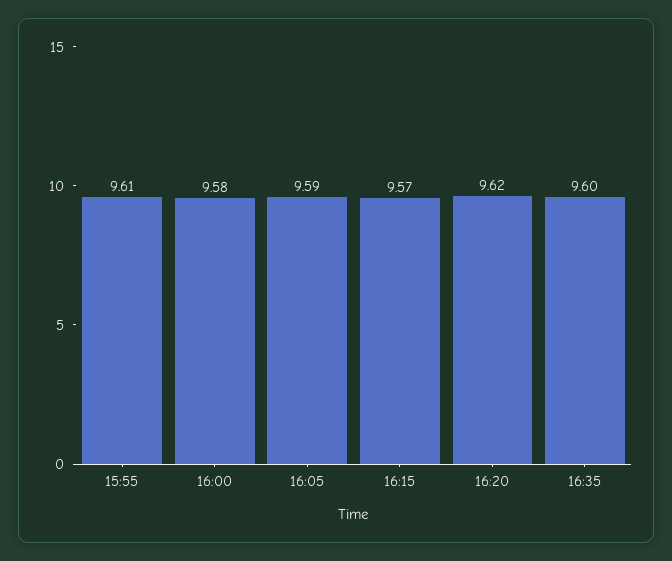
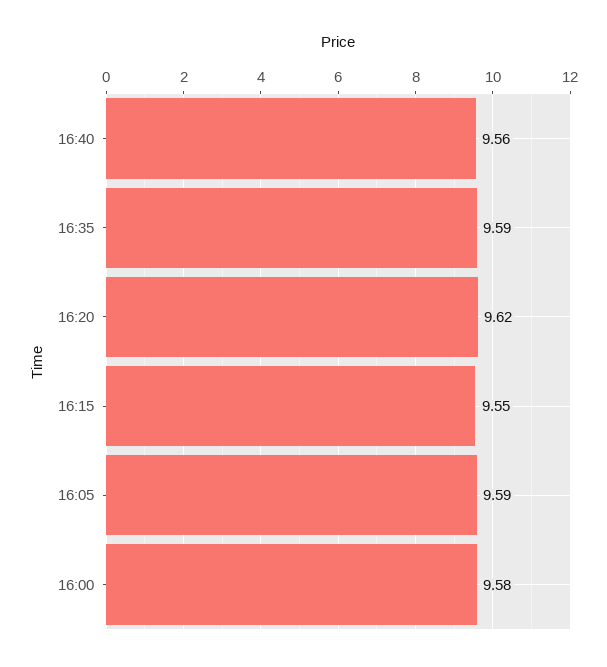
15:55: 9.61 -> none
16:15: 9.57 -> 9.55
16:35: 9.6 -> 9.59
16:40: none -> 9.56

